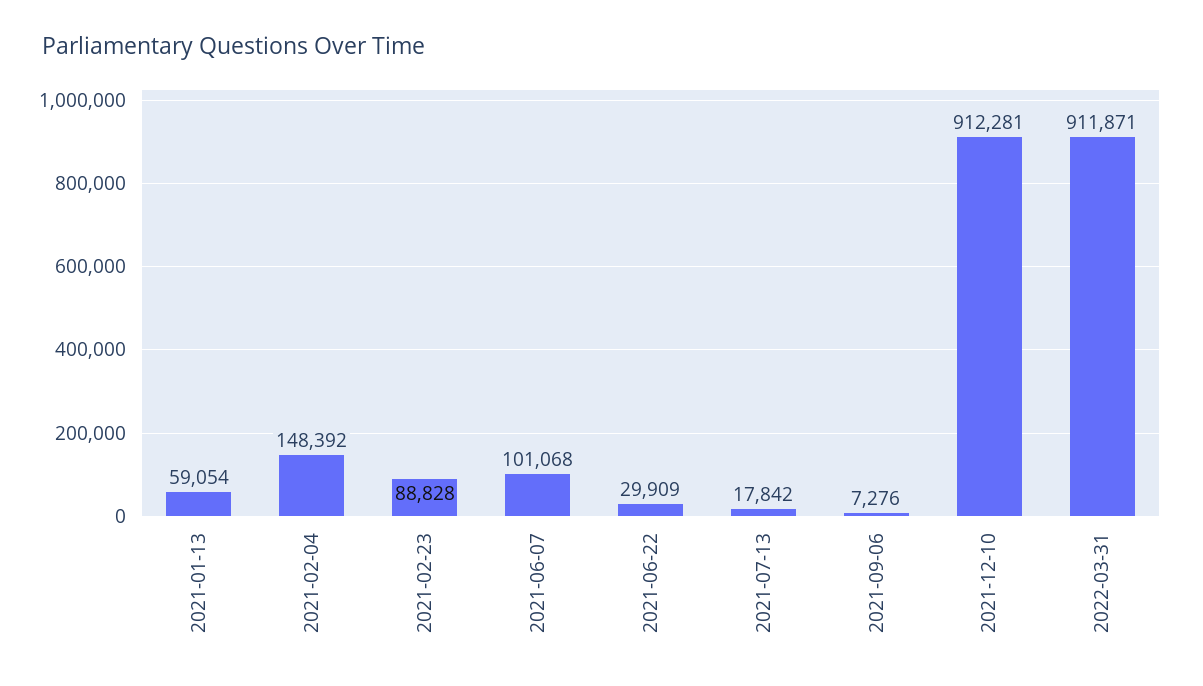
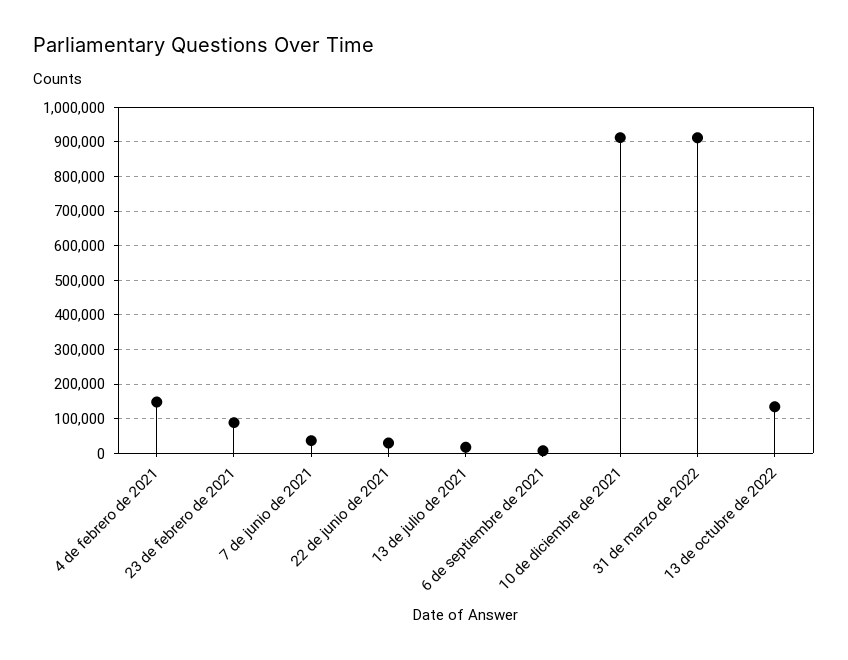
2021-01-13: 59054 -> none
2021-06-07: 101068 -> 40000
13 de octubre de 2022: none -> 140000

